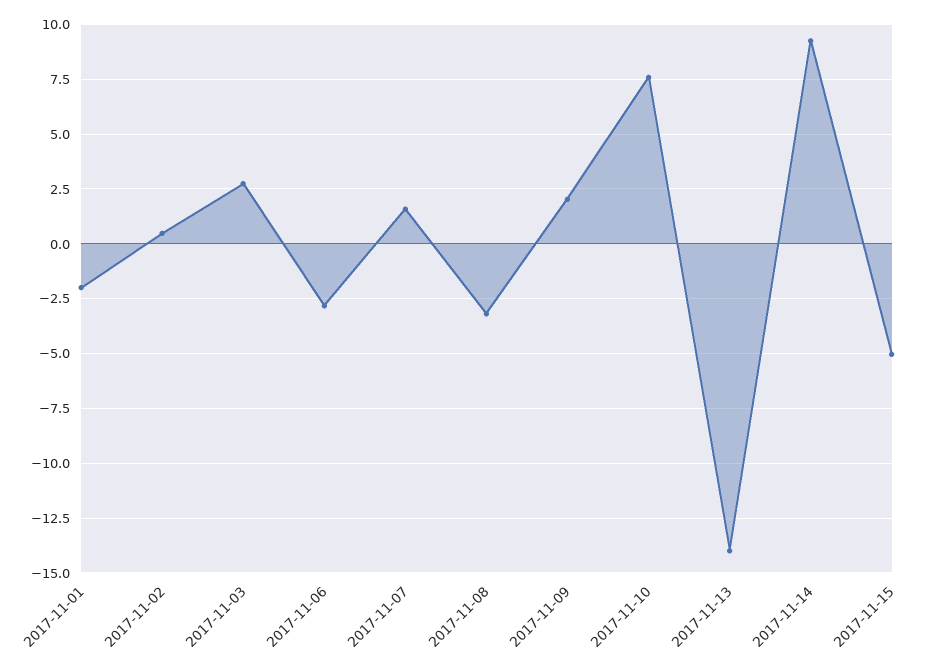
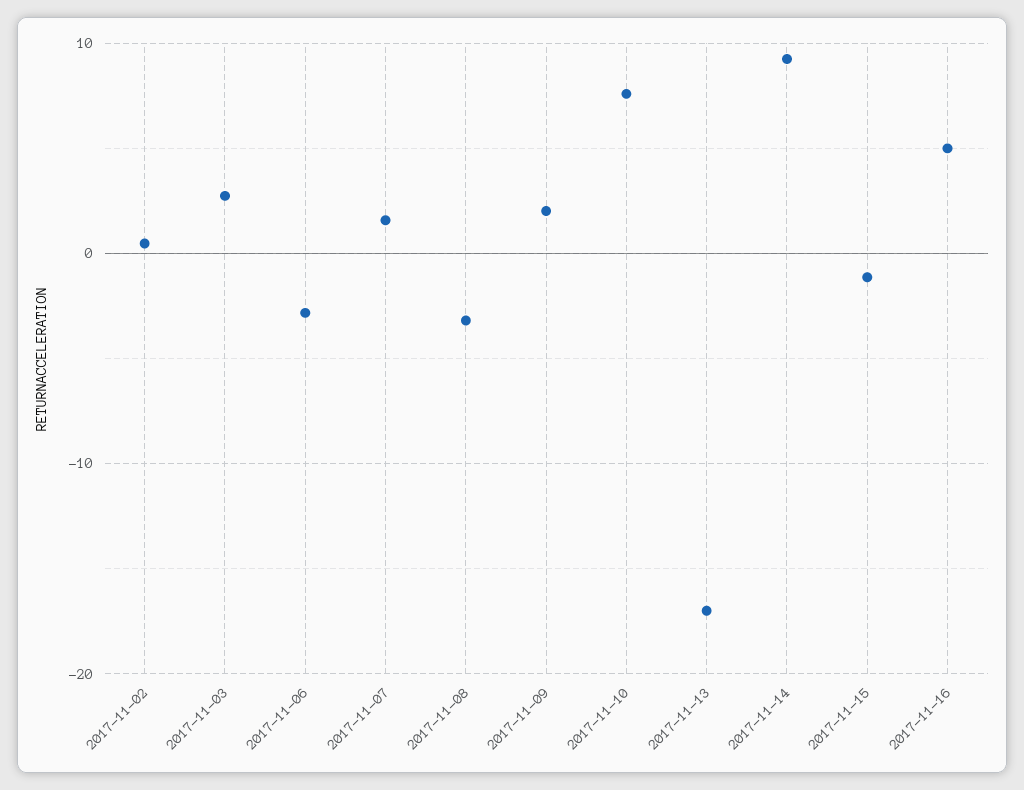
2017-11-01: -2 -> none
2017-11-13: -14 -> -17
2017-11-15: -5 -> -1
2017-11-16: none -> 5

